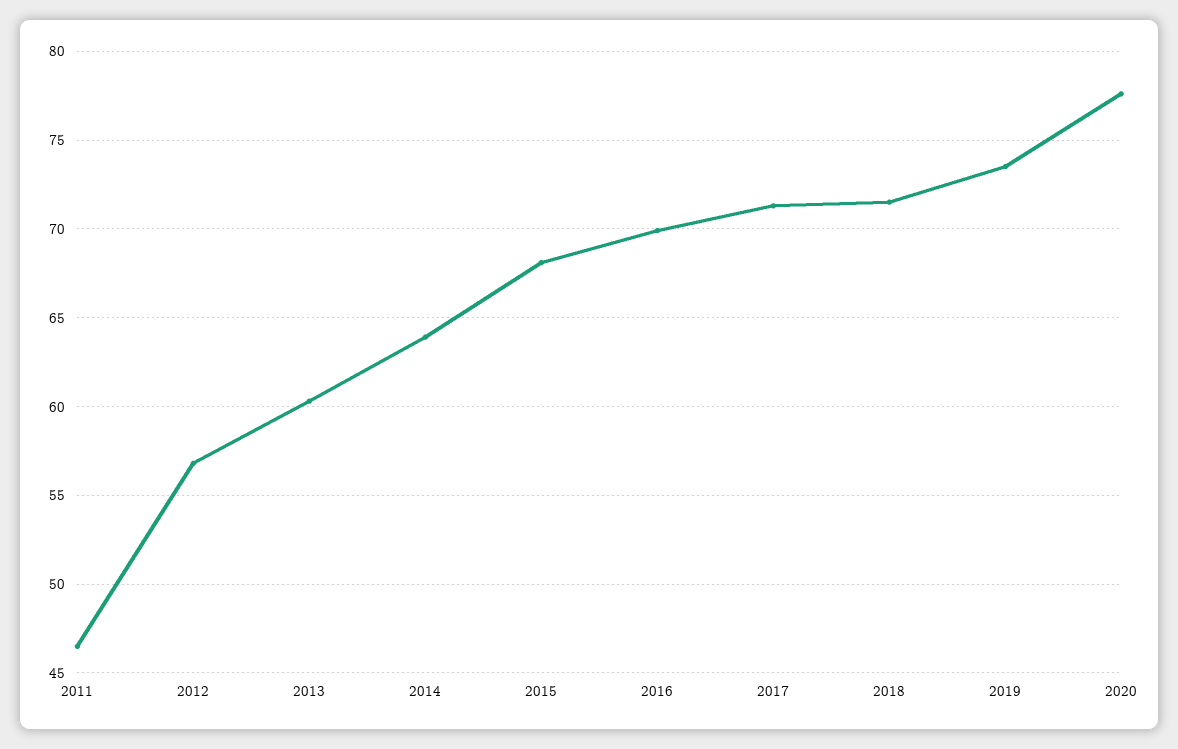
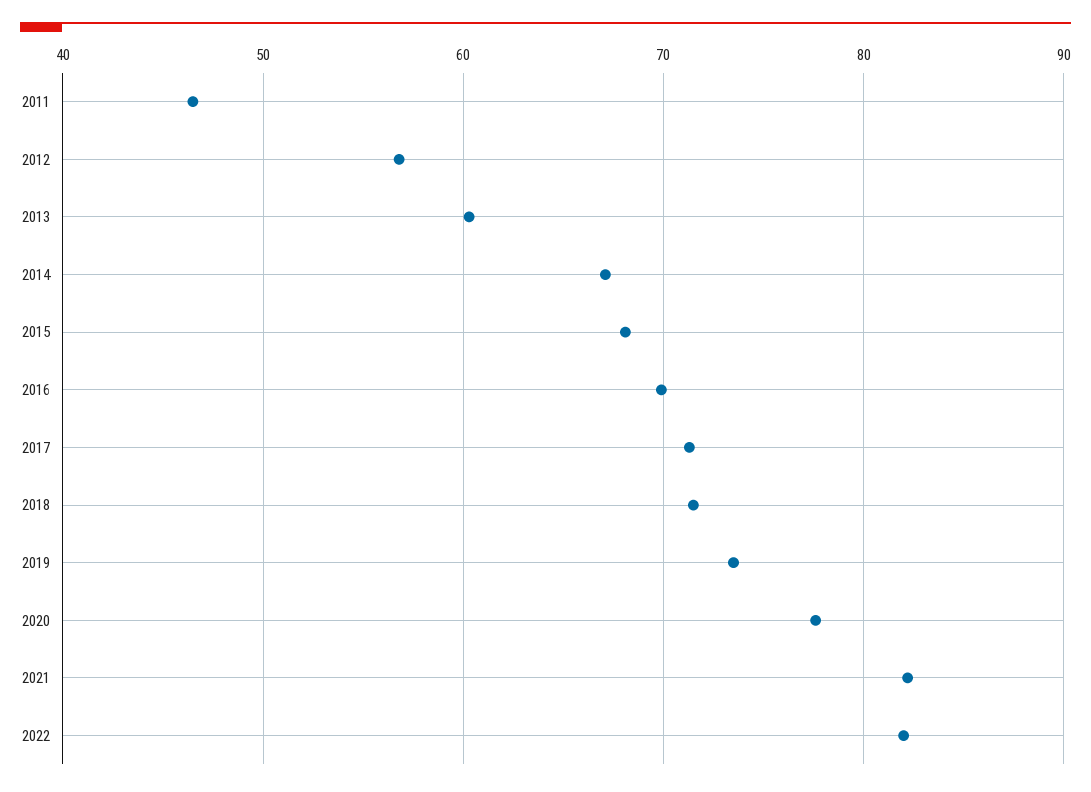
2014: 64 -> 67
2021: none -> 82
2022: none -> 82

